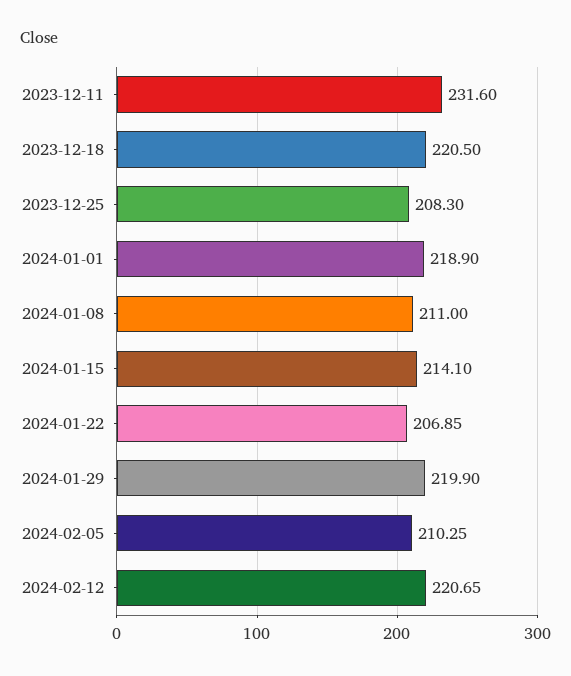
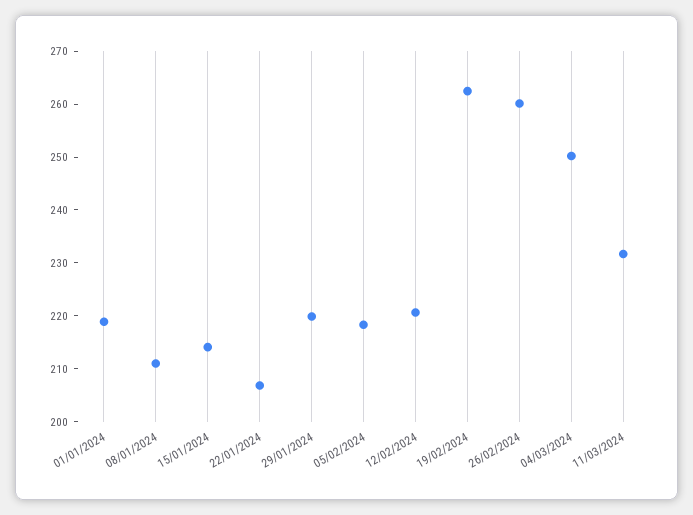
2023-12-11: 231.6 -> none
2023-12-18: 220.5 -> none
2023-12-25: 208.3 -> none
2024-02-05: 210.25 -> 218
19/02/2024: none -> 262
26/02/2024: none -> 260
04/03/2024: none -> 250
11/03/2024: none -> 232

